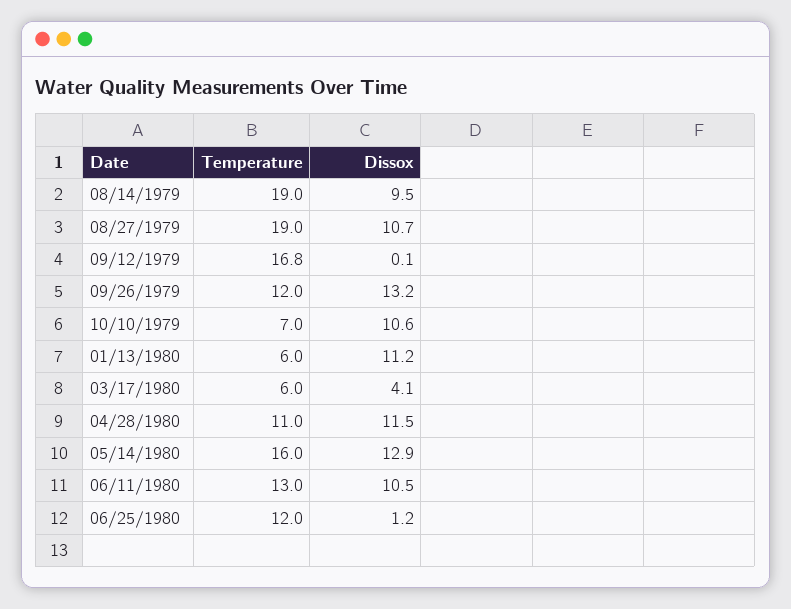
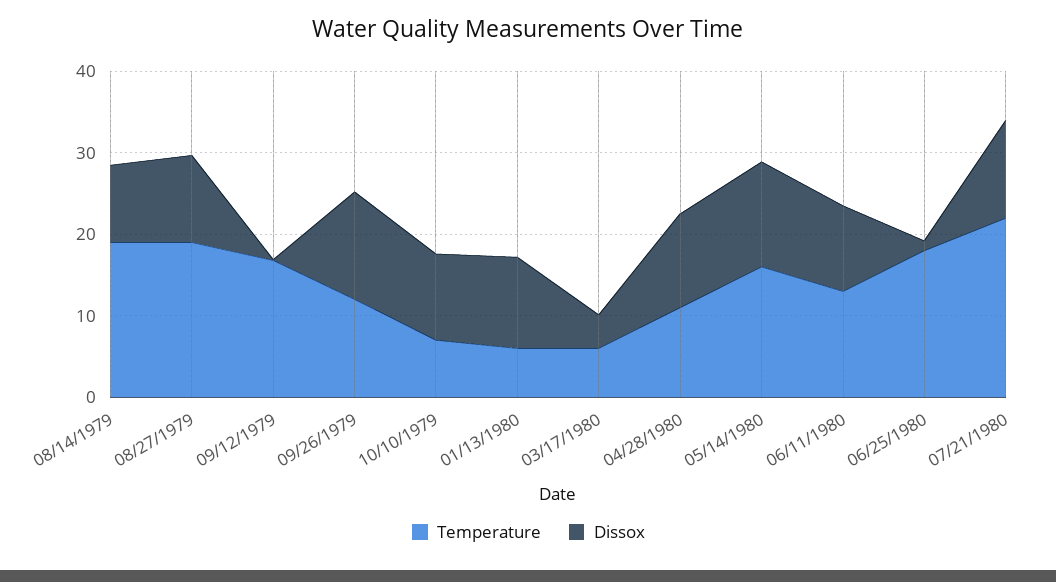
Temperature, 06/25/1980: 12 -> 18
Temperature, 07/21/1980: none -> 22
Dissox, 07/21/1980: none -> 12

